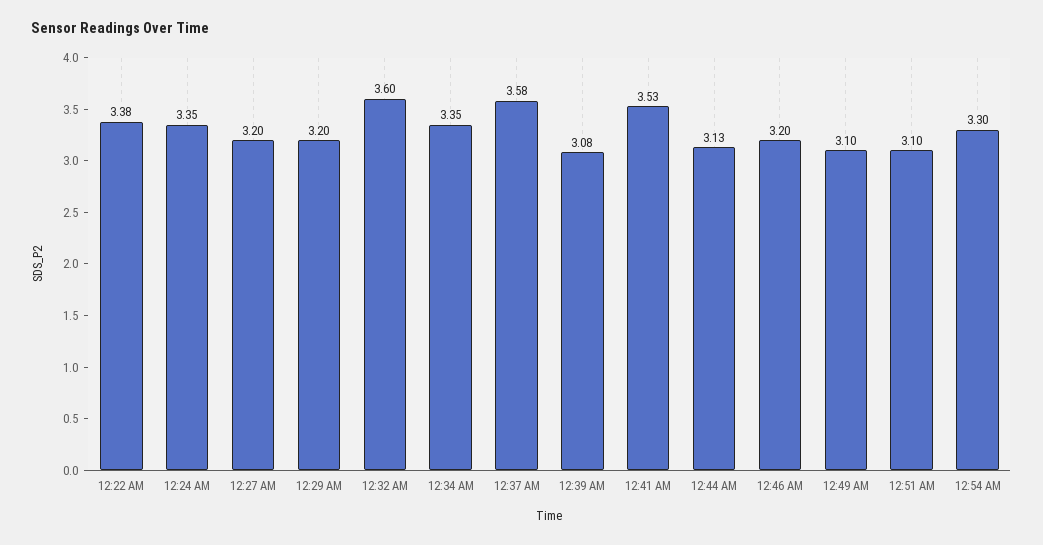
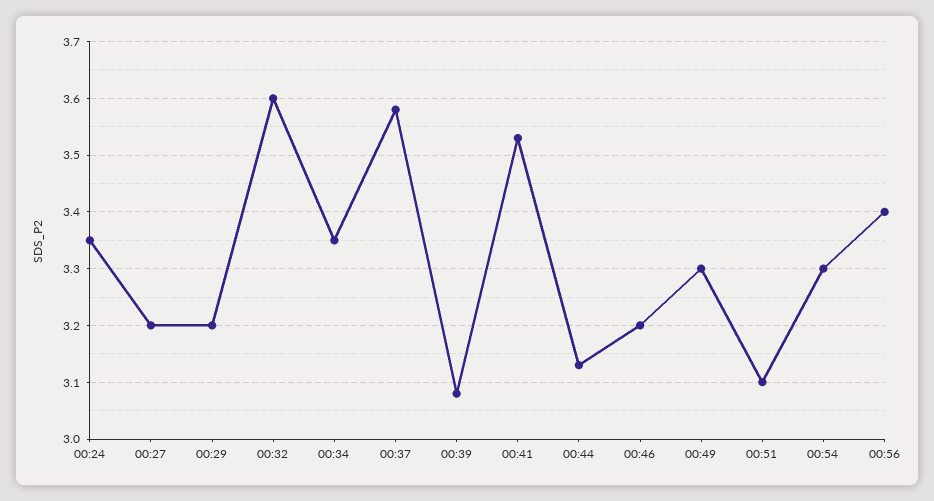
12:22 AM: 3.38 -> none
12:49 AM: 3.1 -> 3.3
00:56: none -> 3.4

